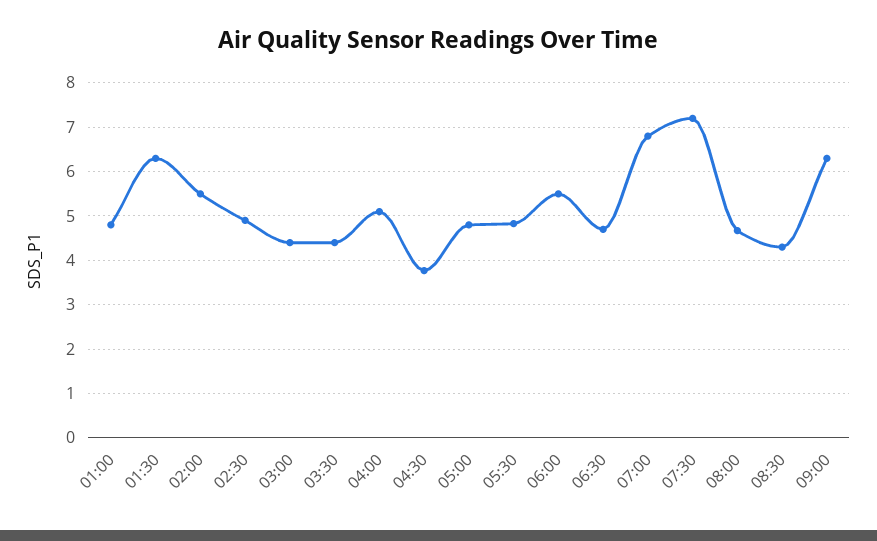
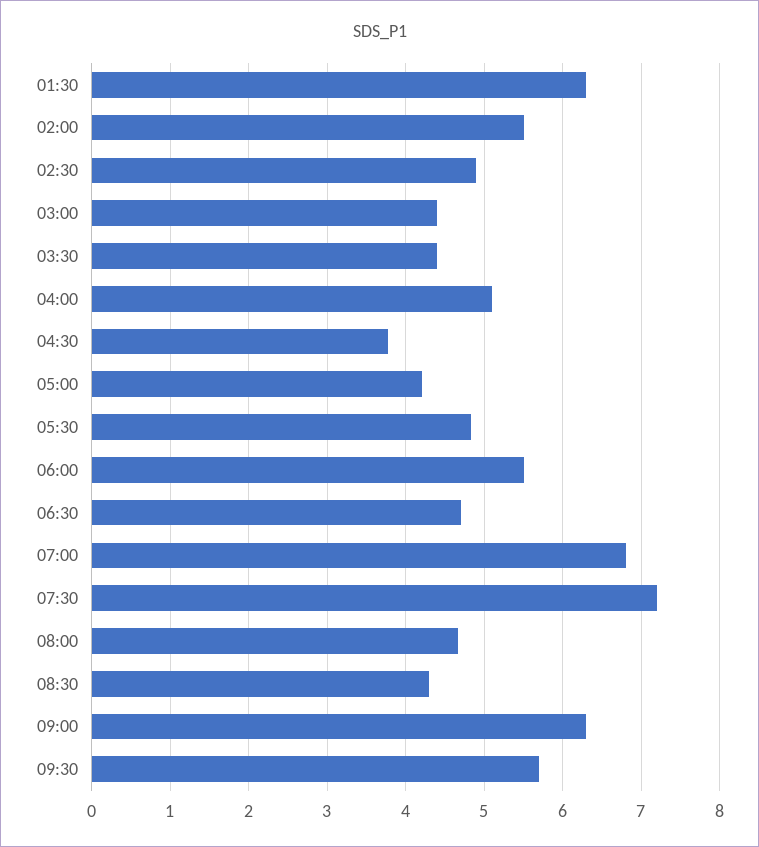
01:00: 4.8 -> none
05:00: 4.8 -> 4.2
09:30: none -> 5.7

